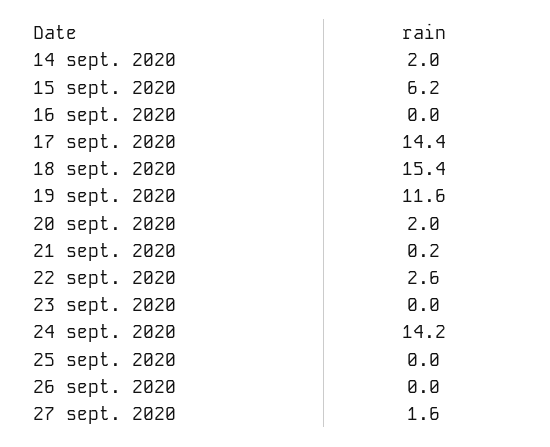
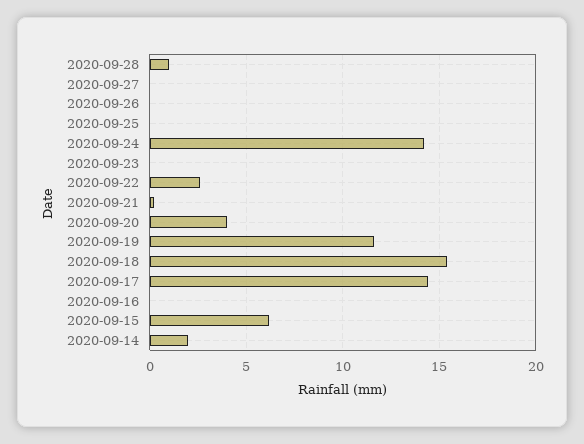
20 sept. 2020: 2 -> 4
27 sept. 2020: 1.6 -> 0
2020-09-28: none -> 1

